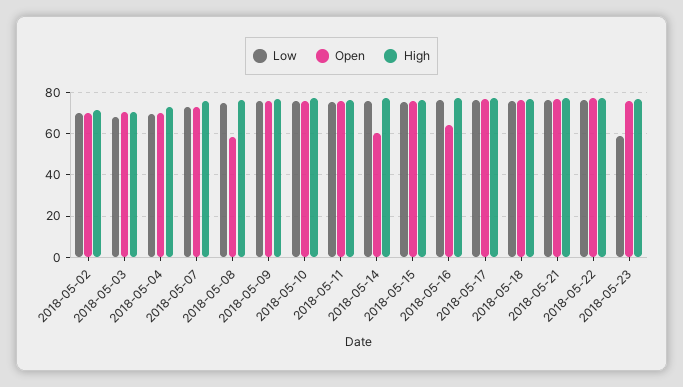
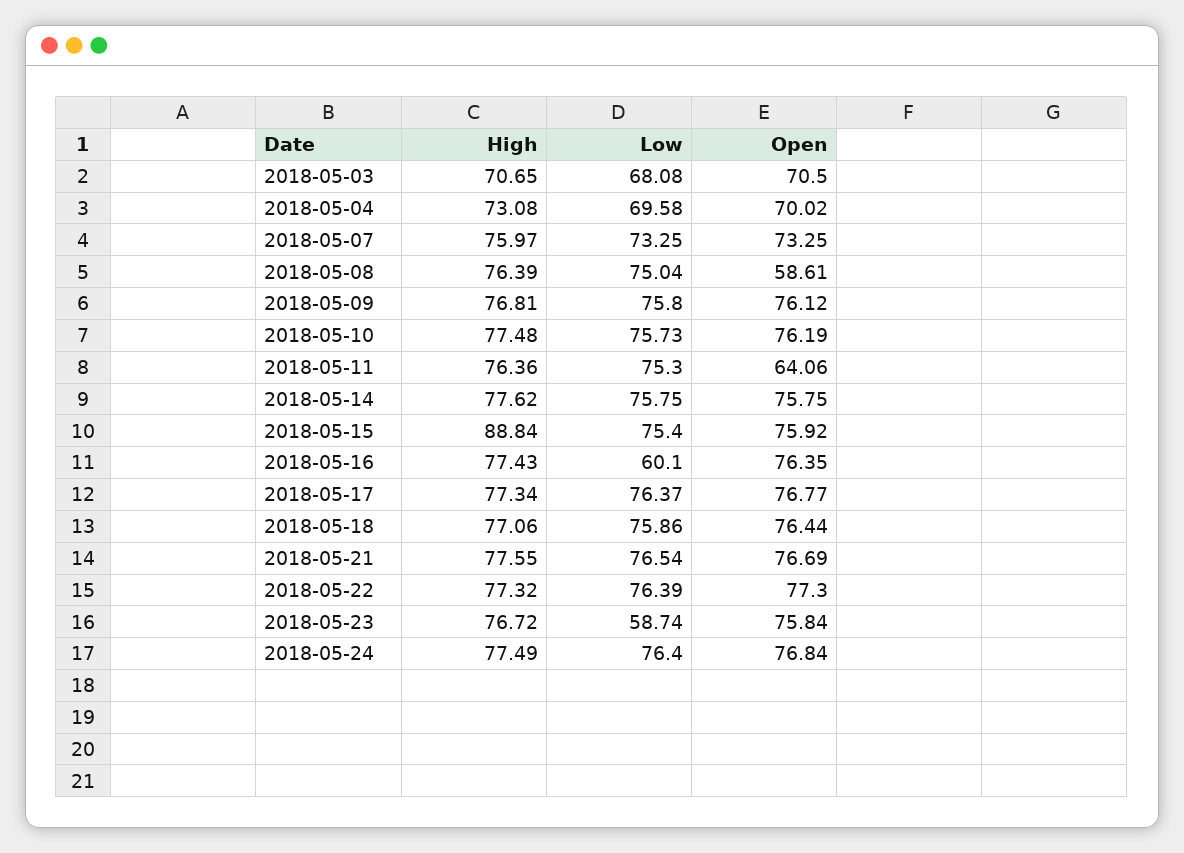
Low, 2018-05-02: 70 -> none
Open, 2018-05-02: 70 -> none
High, 2018-05-02: 70 -> none
Open, 2018-05-11: 75 -> 64.06
Open, 2018-05-14: 60 -> 75.75
High, 2018-05-15: 75 -> 88.84
Low, 2018-05-16: 75 -> 60.1
Open, 2018-05-16: 65 -> 76.35
High, 2018-05-24: none -> 77.49
Low, 2018-05-24: none -> 76.4
Open, 2018-05-24: none -> 76.84

